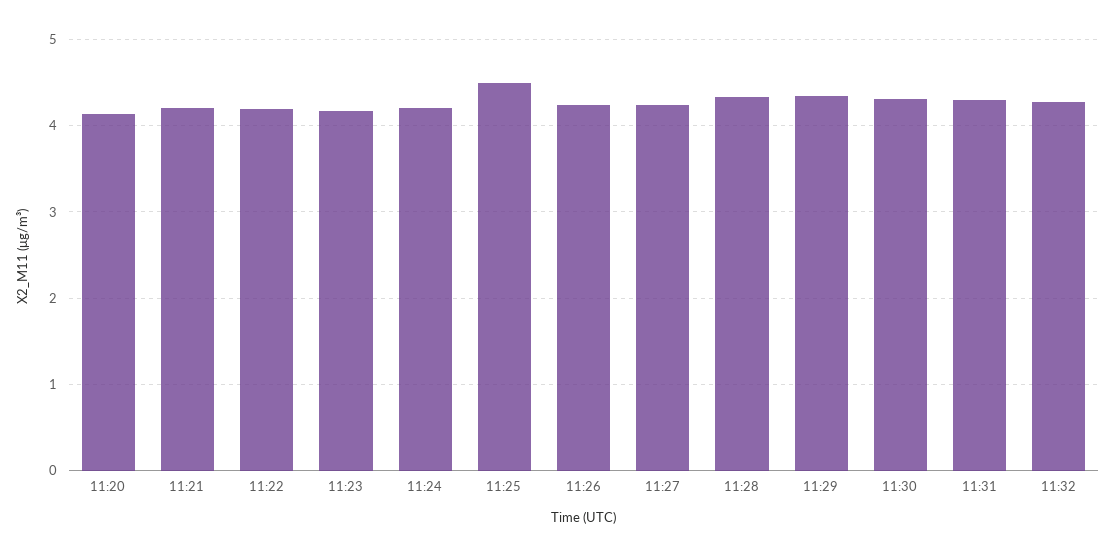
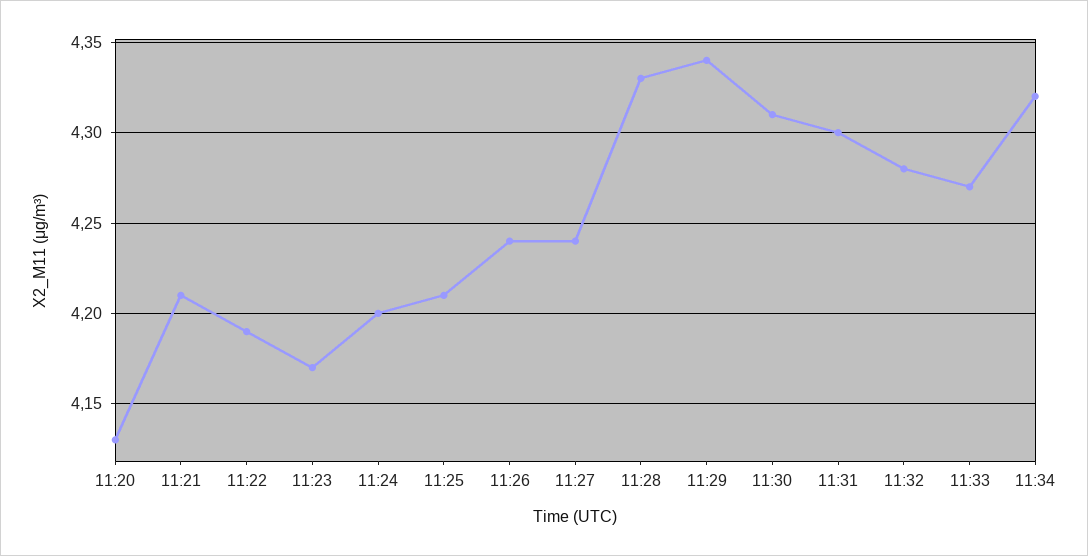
11:25: 4.5 -> 4.21
11:33: none -> 4.27
11:34: none -> 4.32

